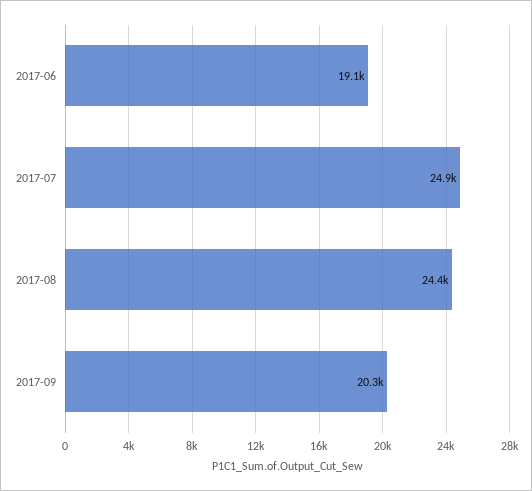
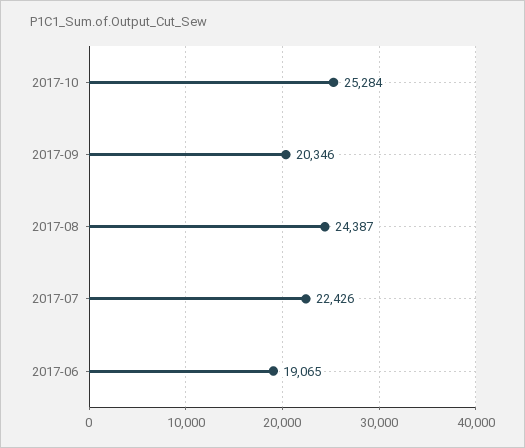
2017-07: 24900 -> 22426
2017-10: none -> 25284

